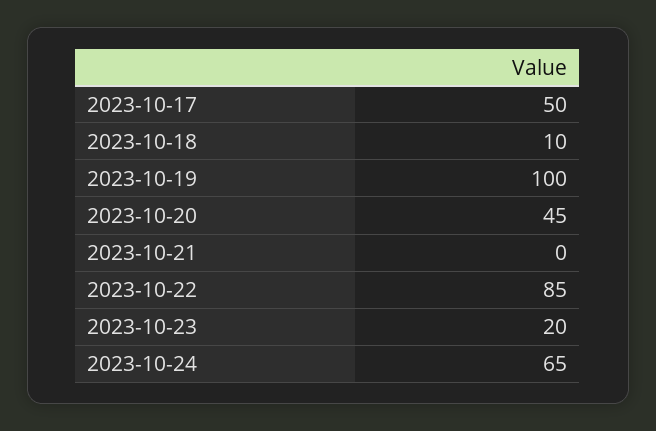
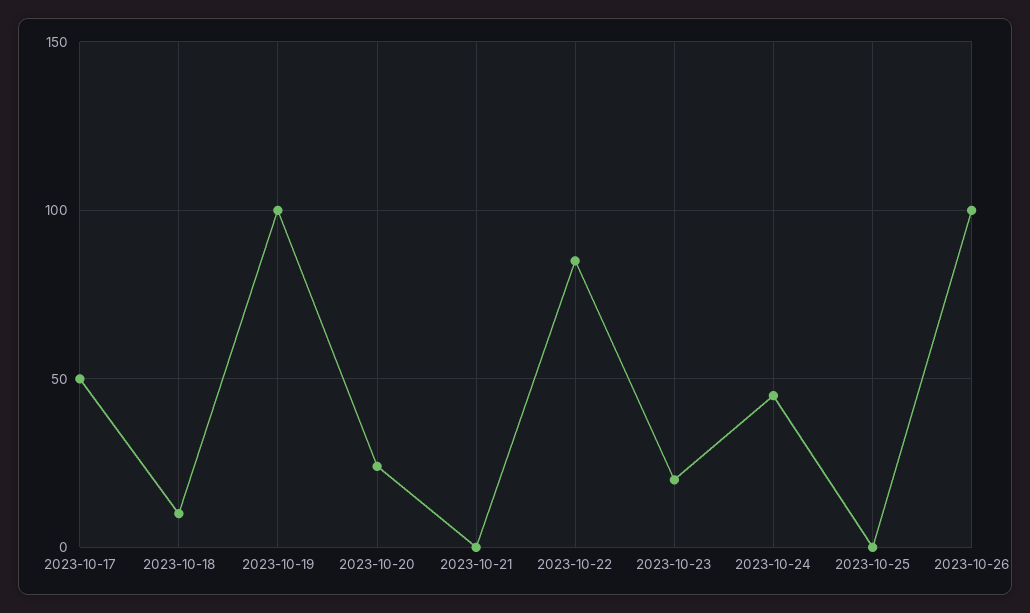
2023-10-20: 45 -> 25
2023-10-24: 65 -> 45
2023-10-25: none -> 0
2023-10-26: none -> 100

